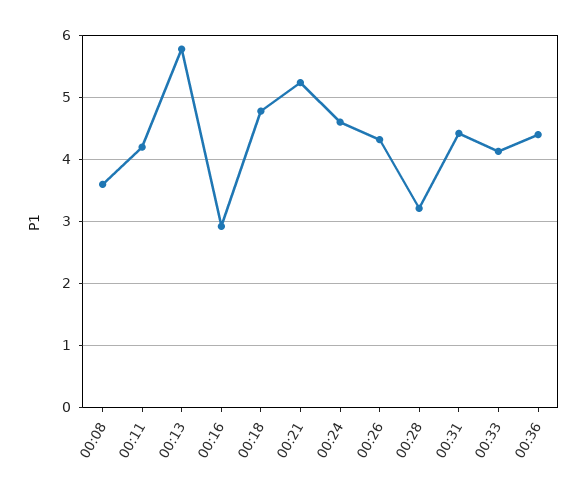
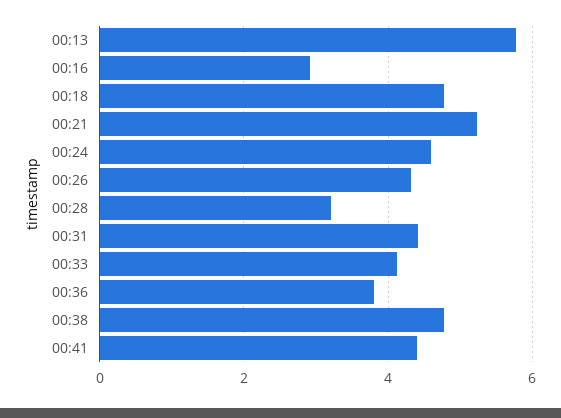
00:08: 3.6 -> none
00:11: 4.2 -> none
00:36: 4.4 -> 3.8
00:38: none -> 4.8
00:41: none -> 4.4

